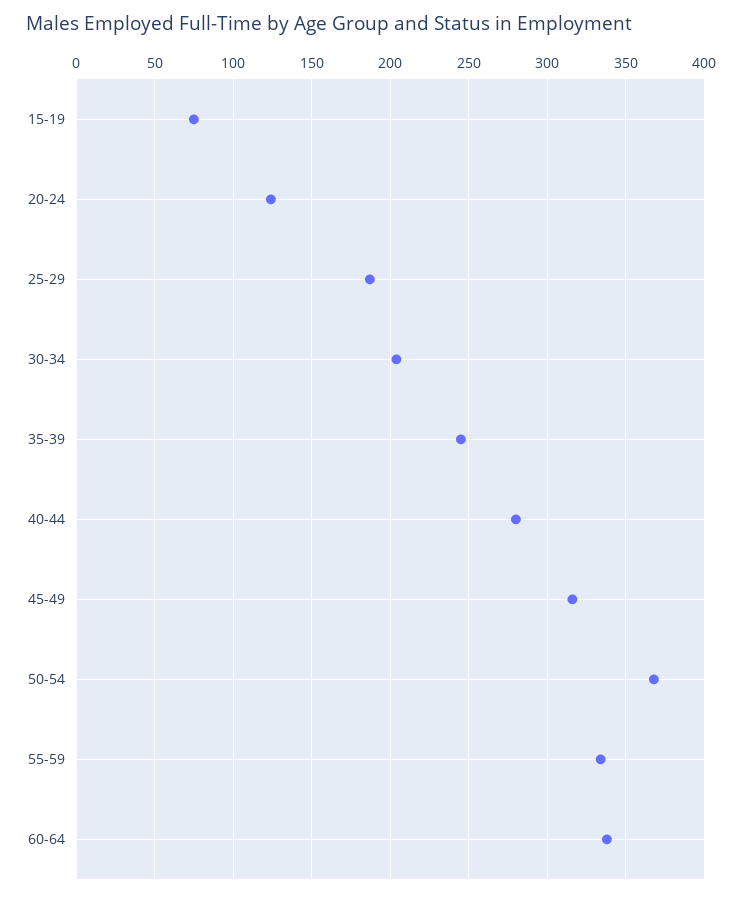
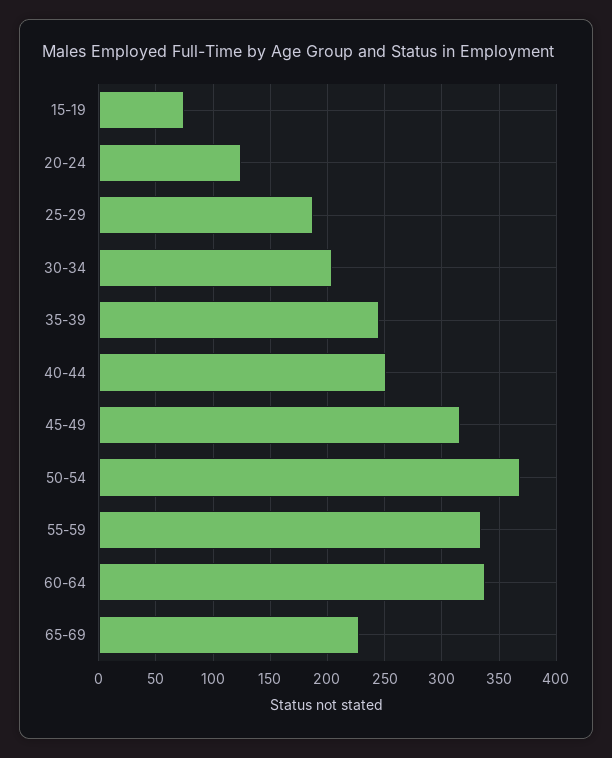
40-44: 280 -> 250
65-69: none -> 230

